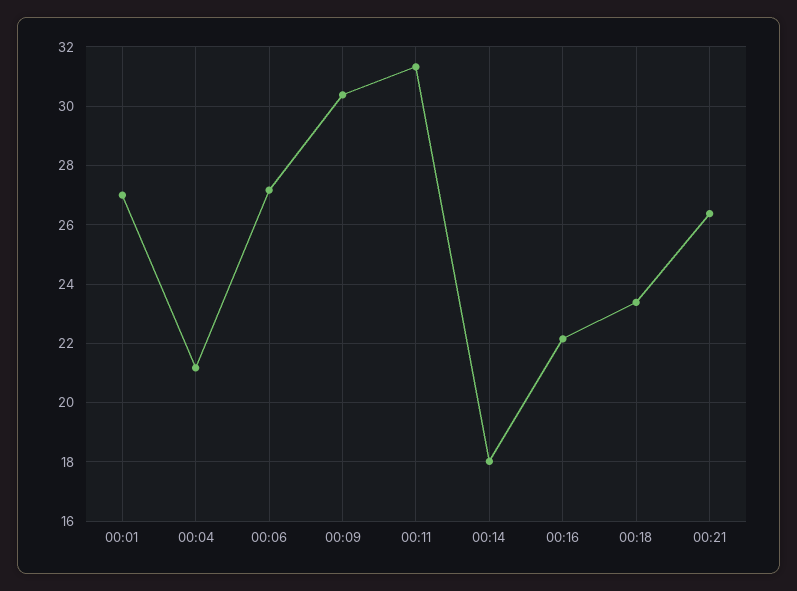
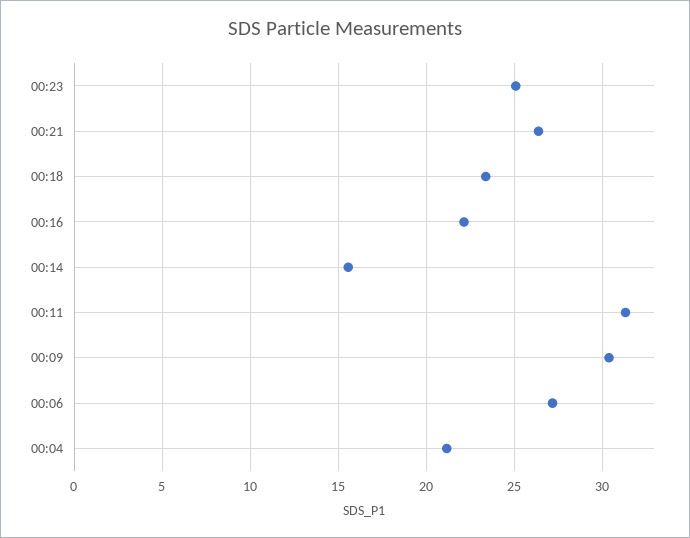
00:01: 27 -> none
00:14: 18 -> 15.5
00:23: none -> 25

